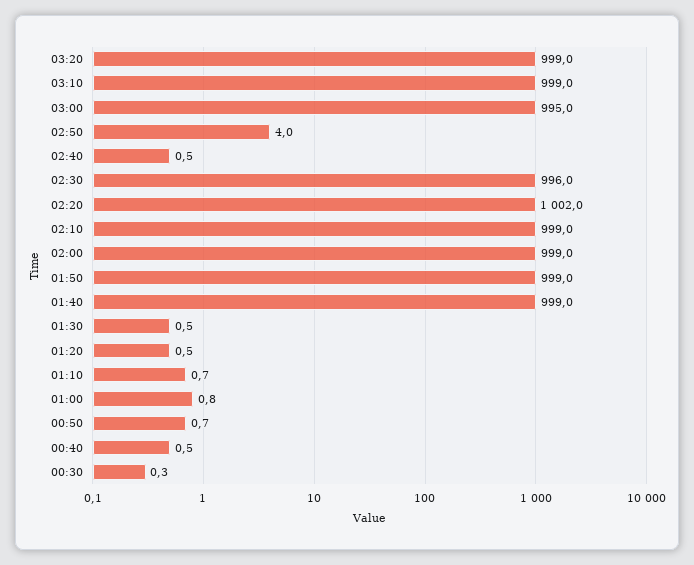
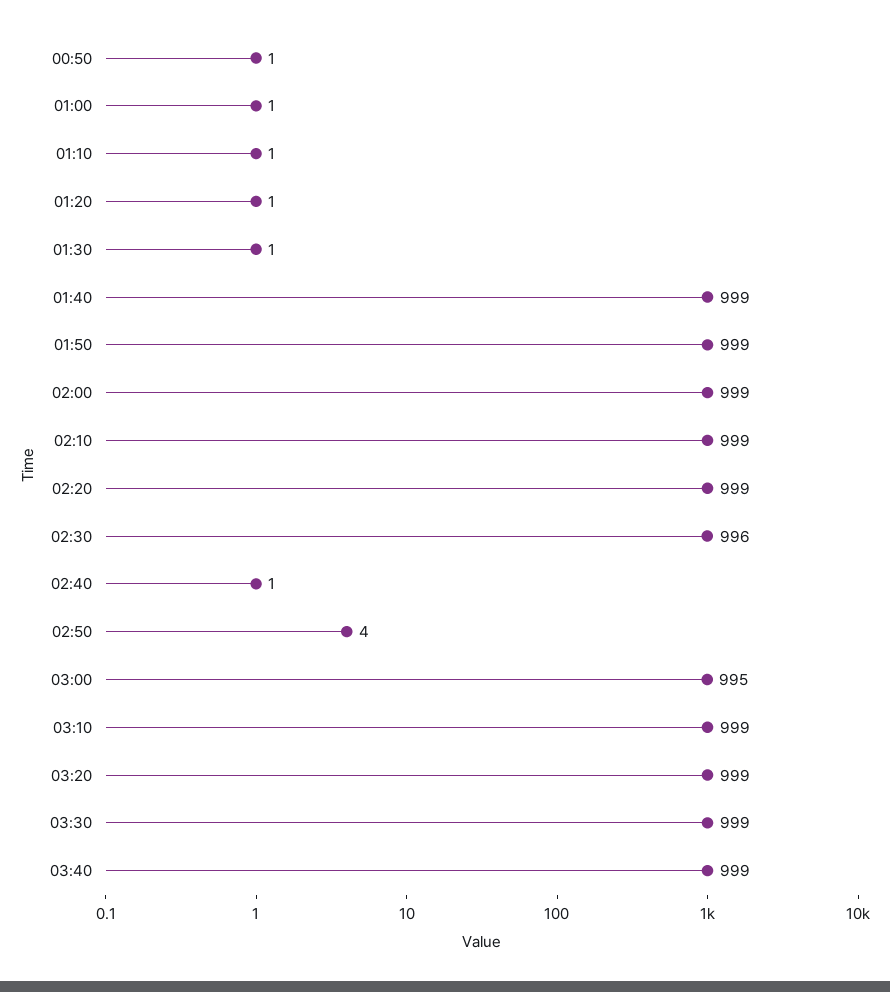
02:20: 1002 -> 999
00:40: 0.5 -> none
00:30: 0.3 -> none
03:30: none -> 999
03:40: none -> 999

